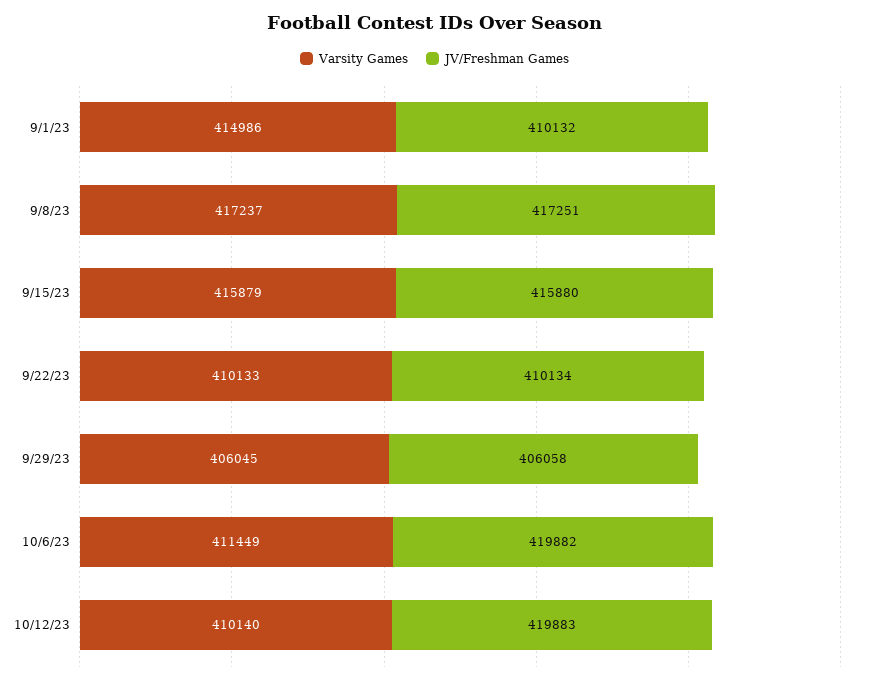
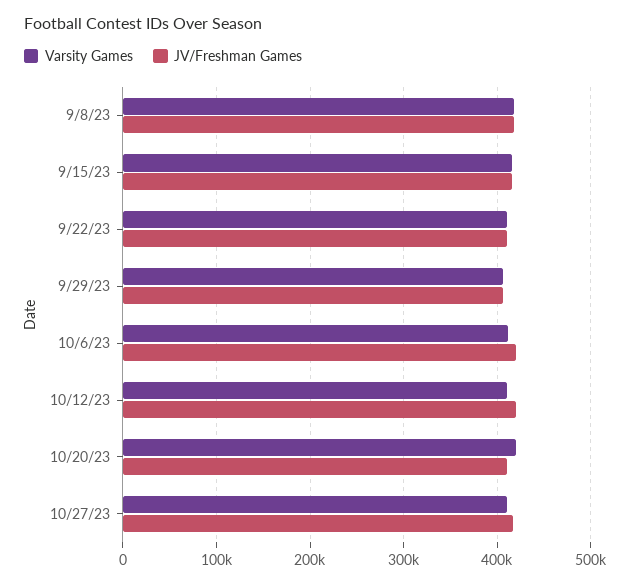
Varsity Games, 9/1/23: 414986 -> none
JV/Freshman Games, 9/1/23: 410132 -> none
Varsity Games, 10/20/23: none -> 420000
JV/Freshman Games, 10/20/23: none -> 410000
Varsity Games, 10/27/23: none -> 410000
JV/Freshman Games, 10/27/23: none -> 420000

